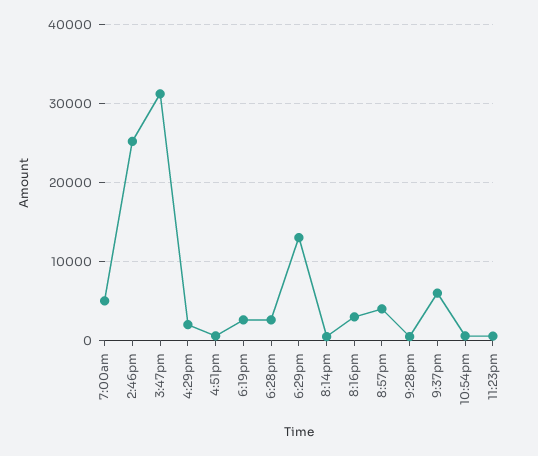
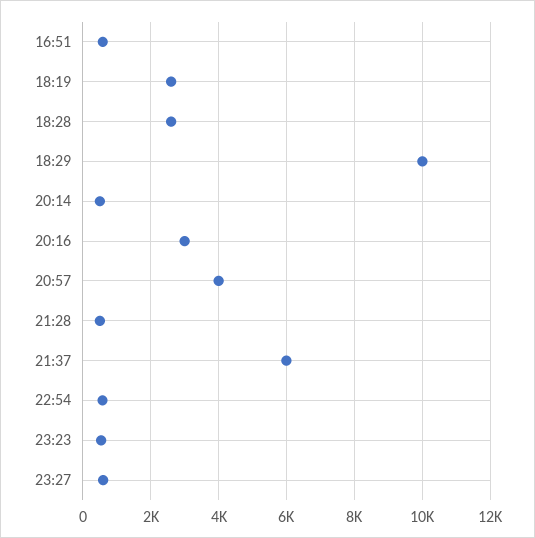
7:00am: 5000 -> none
2:46pm: 25000 -> none
3:47pm: 31000 -> none
4:29pm: 2000 -> none
6:29pm: 13000 -> 10000
23:27: none -> 600

